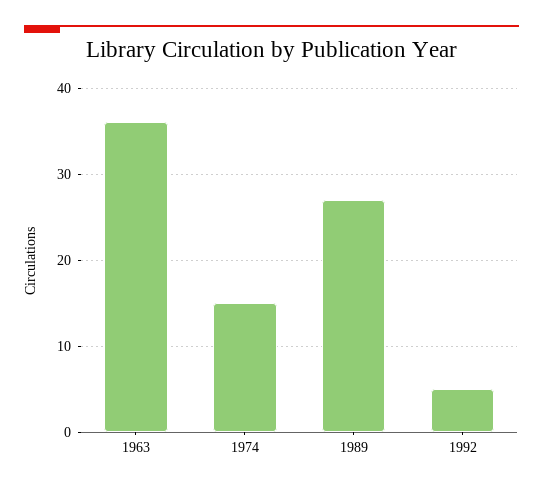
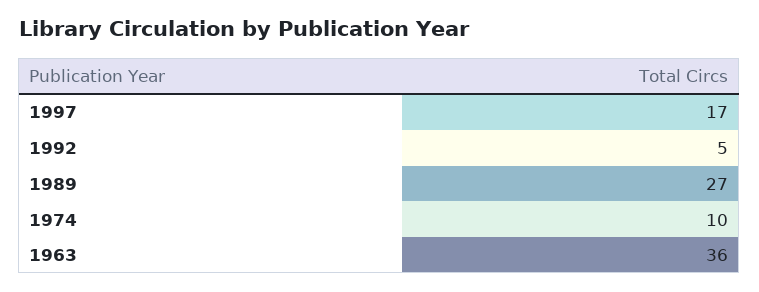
1974: 15 -> 10
1997: none -> 17

